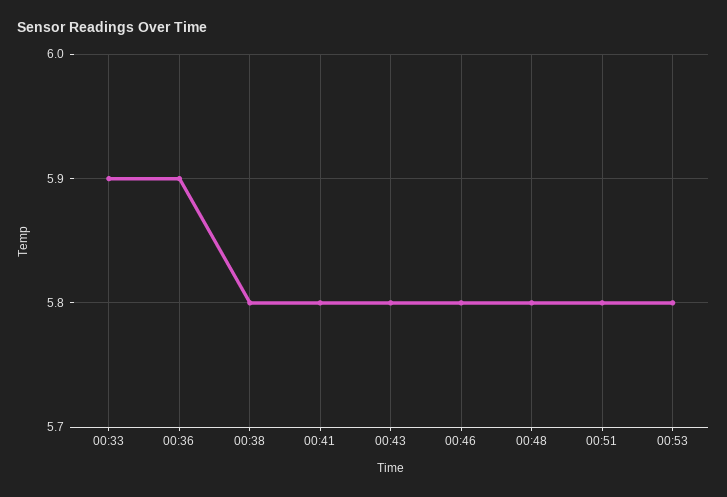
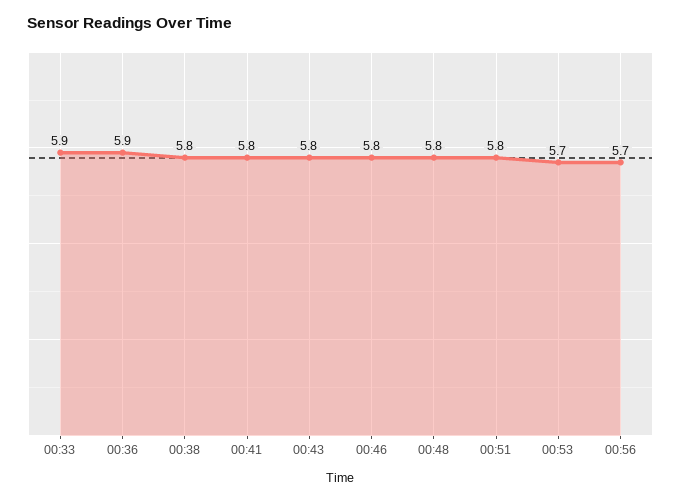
00:53: 5.8 -> 5.7
00:56: none -> 5.7

